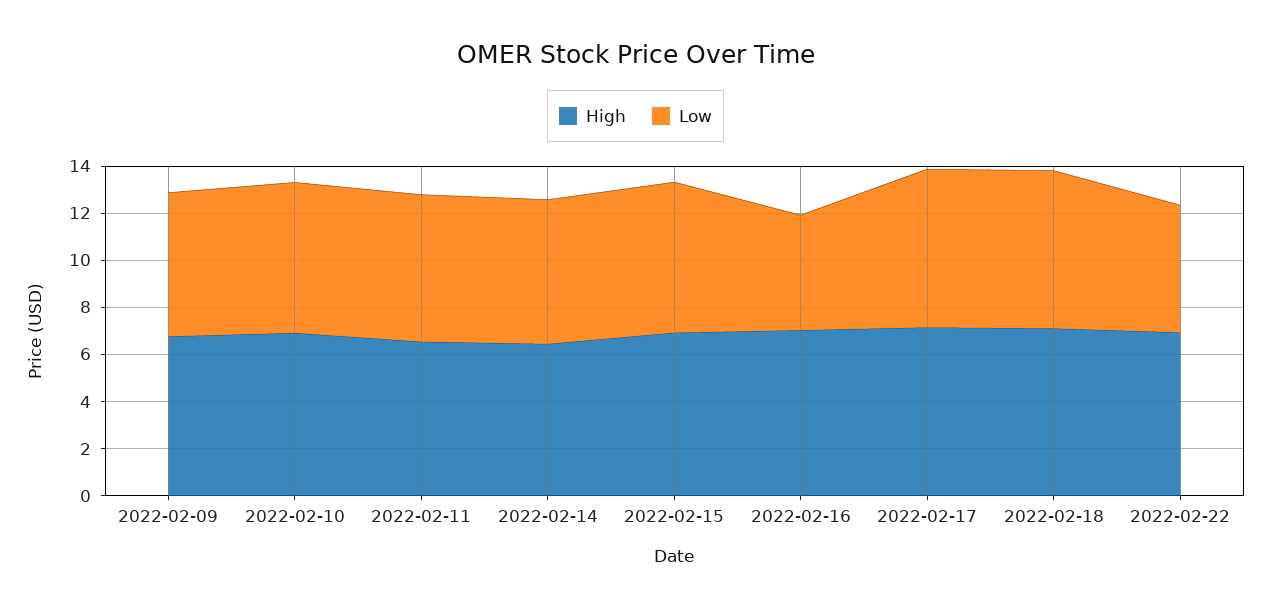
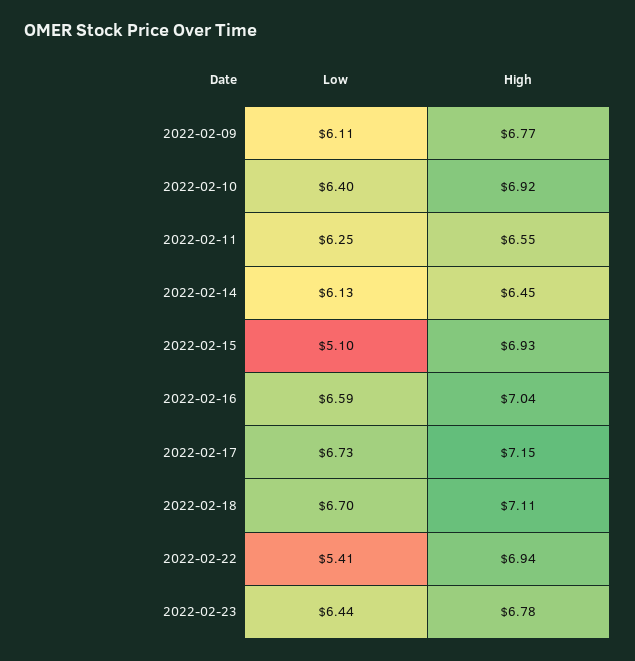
Low, 2022-02-15: 6.5 -> 5.1
Low, 2022-02-16: 5 -> 6.59
Low, 2022-02-23: none -> 6.44
High, 2022-02-23: none -> 6.78

